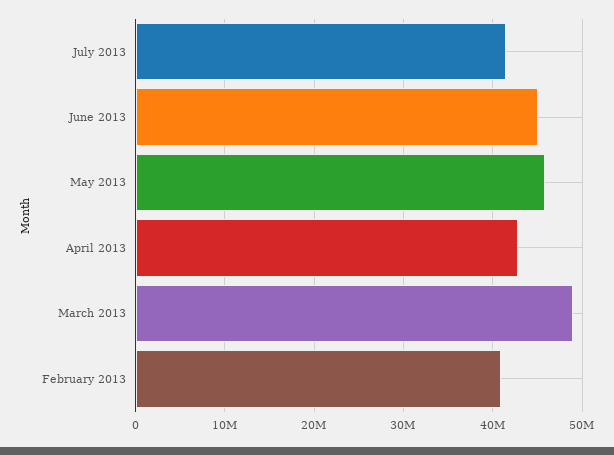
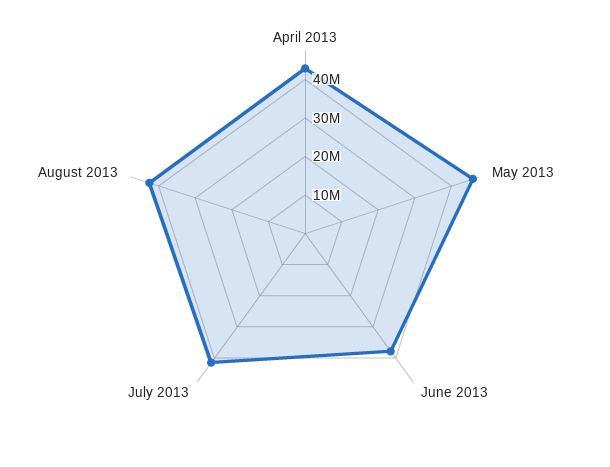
June 2013: 45000000 -> 37500000
March 2013: 49000000 -> none
February 2013: 41000000 -> none
August 2013: none -> 42500000

